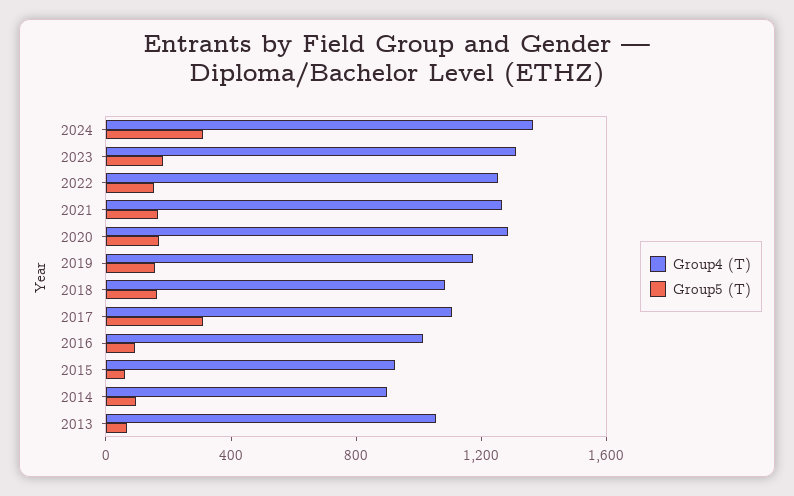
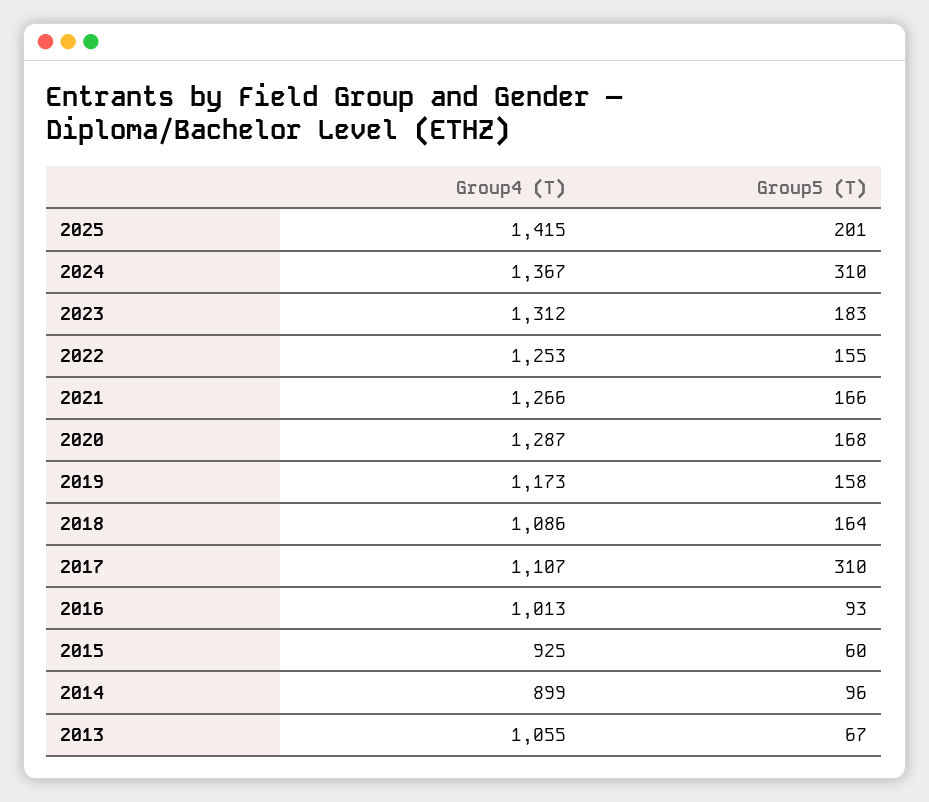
Group4 (T), 2025: none -> 1415
Group5 (T), 2025: none -> 201

